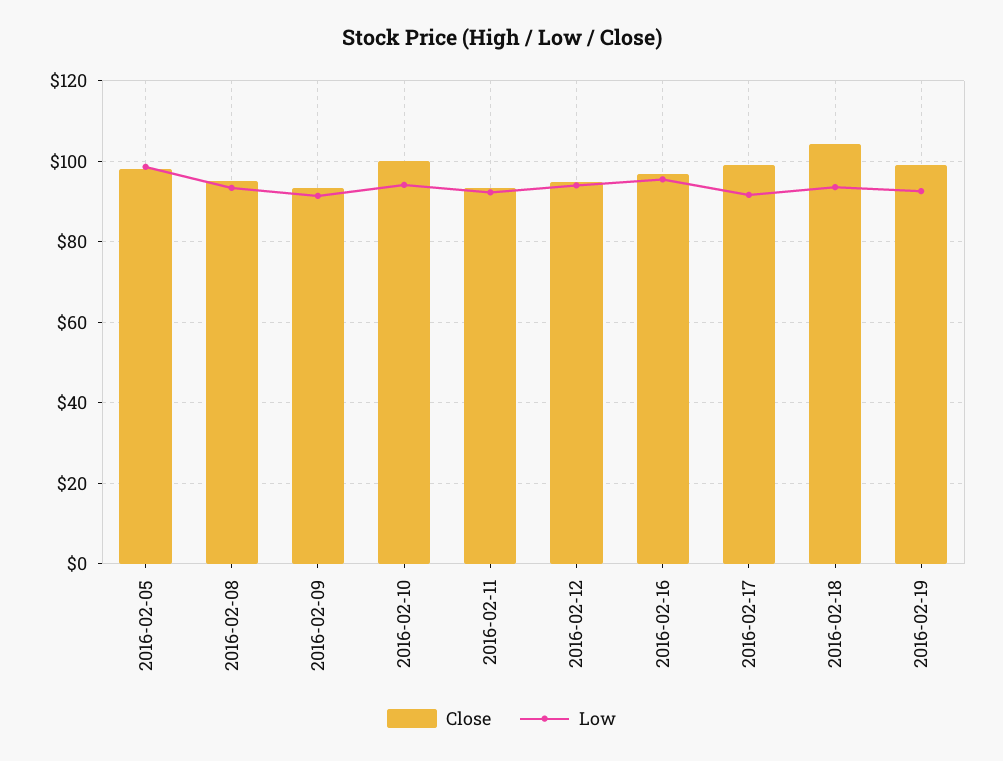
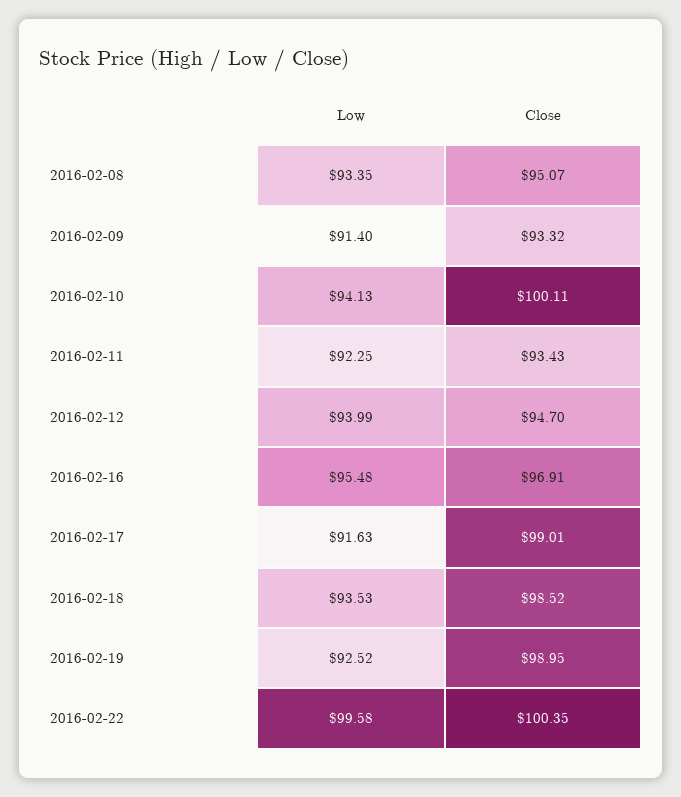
Close, 2016-02-05: 98 -> none
Low, 2016-02-05: 98 -> none
Close, 2016-02-18: 104 -> 98.52
Low, 2016-02-22: none -> 99.58
Close, 2016-02-22: none -> 100.35

